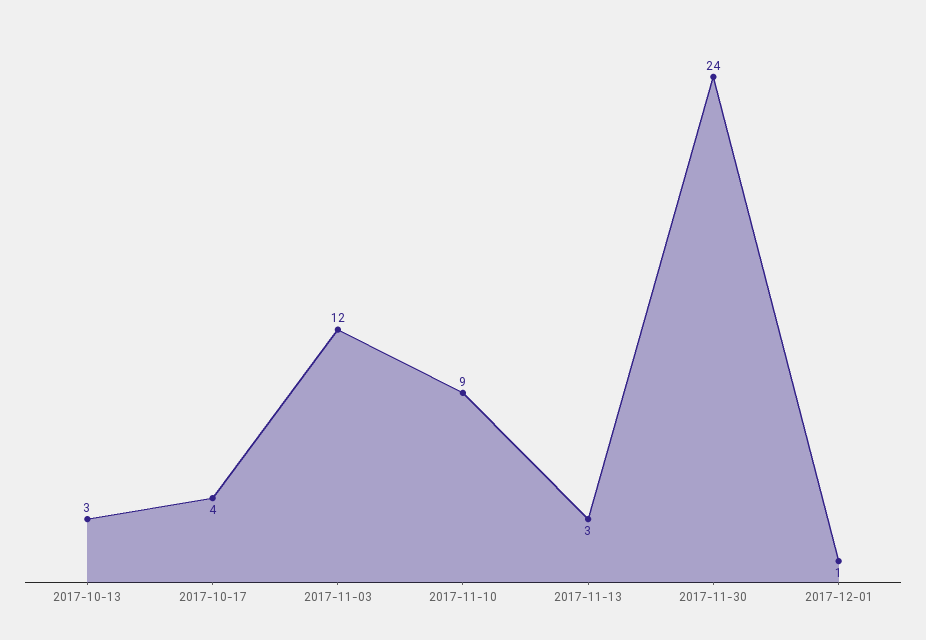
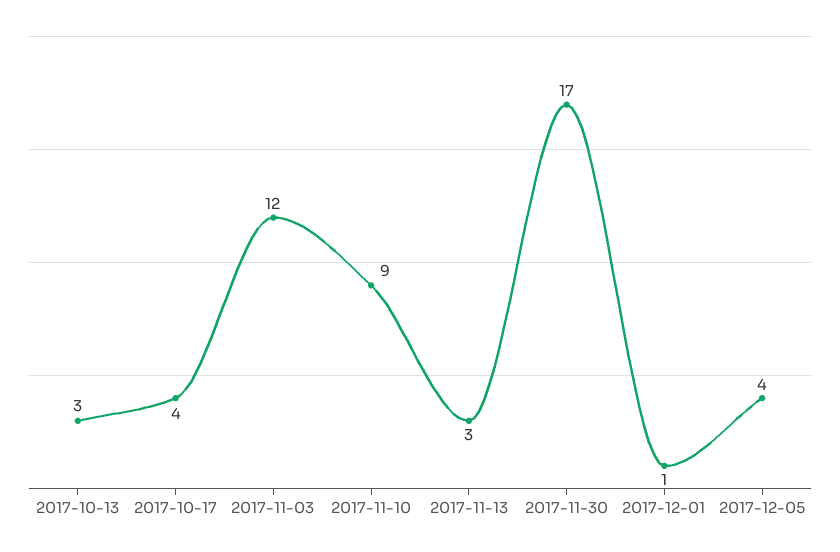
2017-11-30: 24 -> 17
2017-12-05: none -> 4

